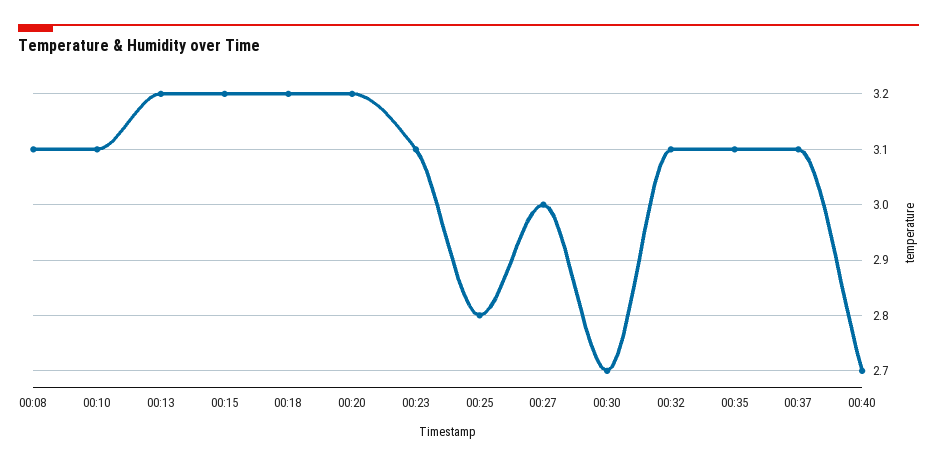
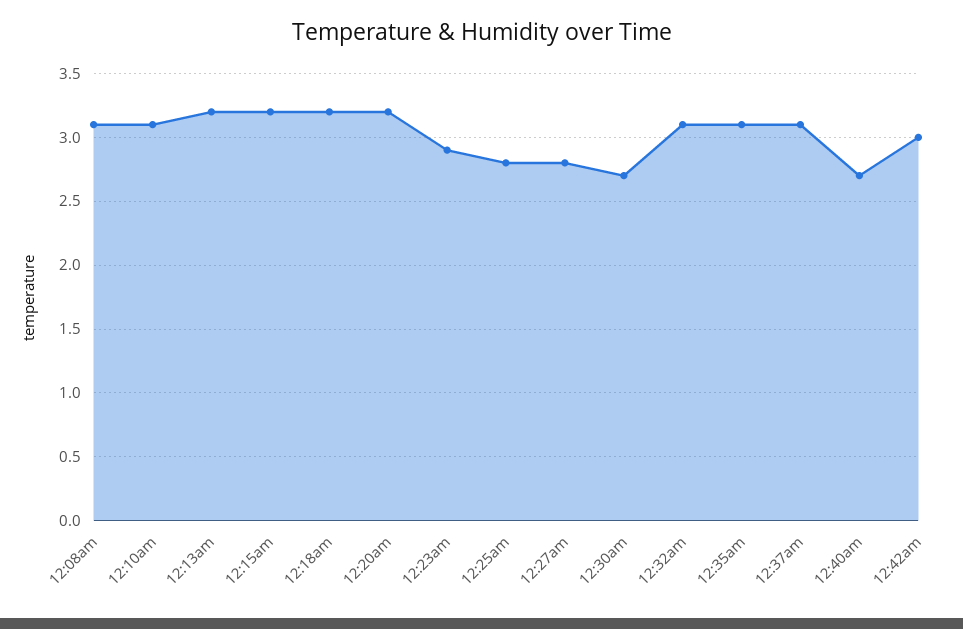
00:23: 3.1 -> 2.9
00:27: 3 -> 2.8
12:42am: none -> 3

